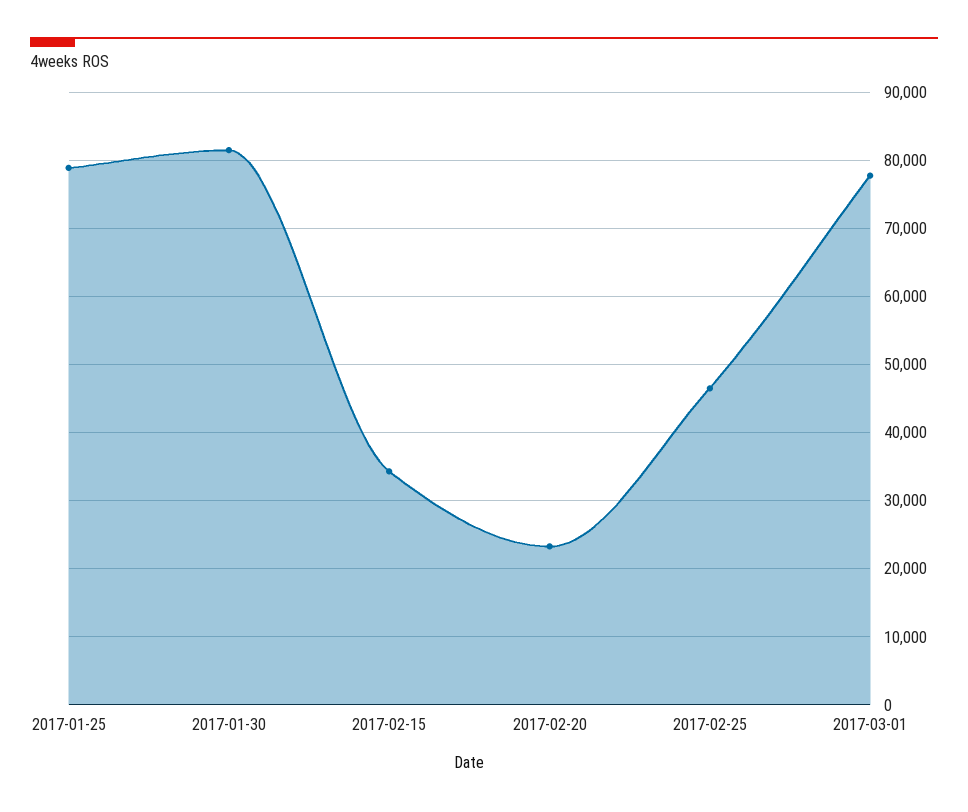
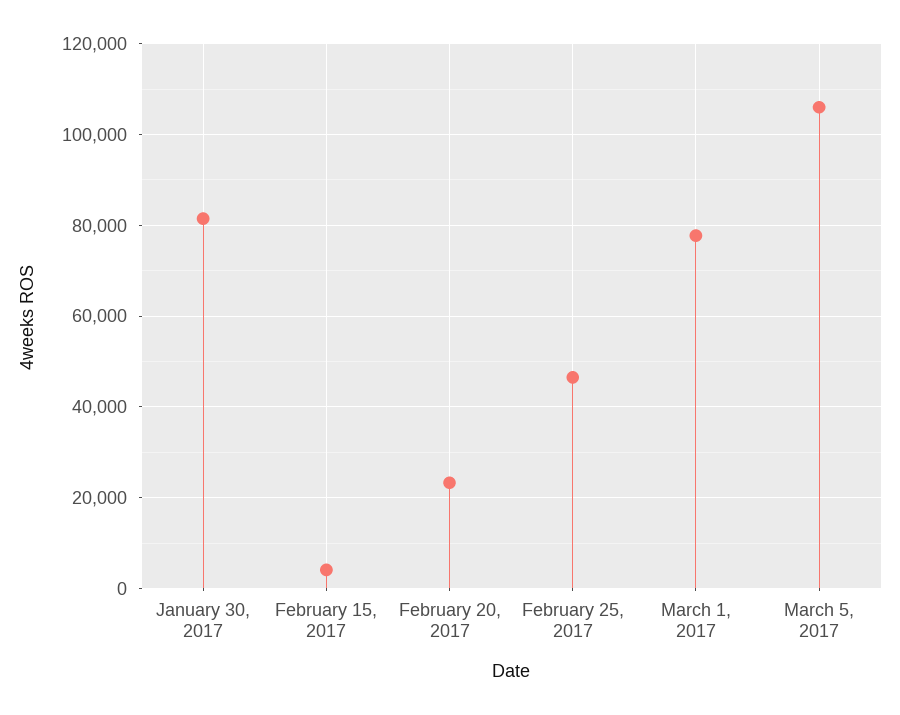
2017-01-25: 79000 -> none
2017-02-15: 34000 -> 4000
March 5, 2017: none -> 106000

